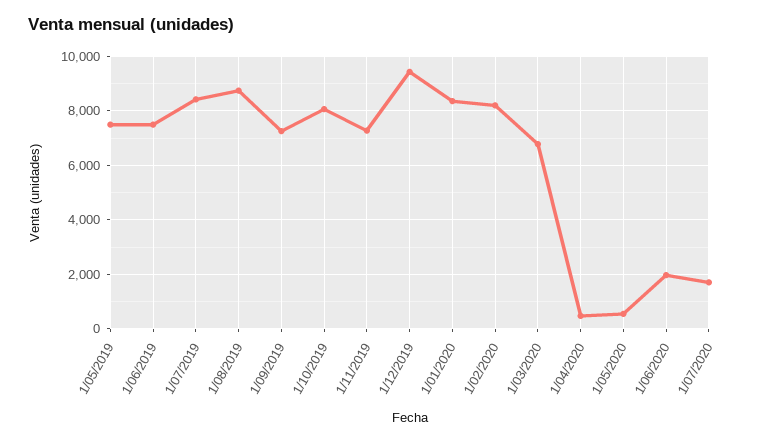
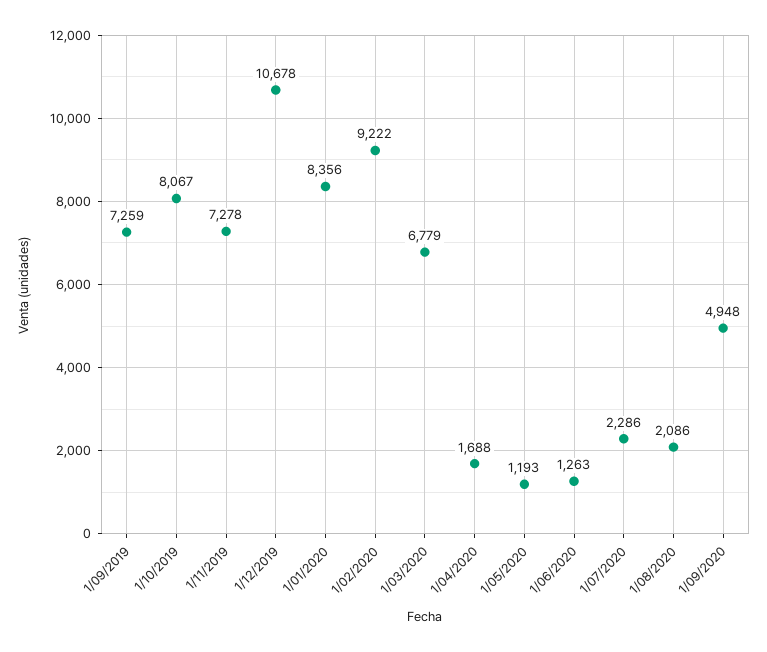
1/05/2019: 7500 -> none
1/06/2019: 7500 -> none
1/07/2019: 8500 -> none
1/08/2019: 8750 -> none
1/12/2019: 9500 -> 10678
1/02/2020: 8250 -> 9222
1/04/2020: 500 -> 1688
1/05/2020: 500 -> 1193
1/06/2020: 2000 -> 1263
1/07/2020: 1750 -> 2286
1/08/2020: none -> 2086
1/09/2020: none -> 4948

